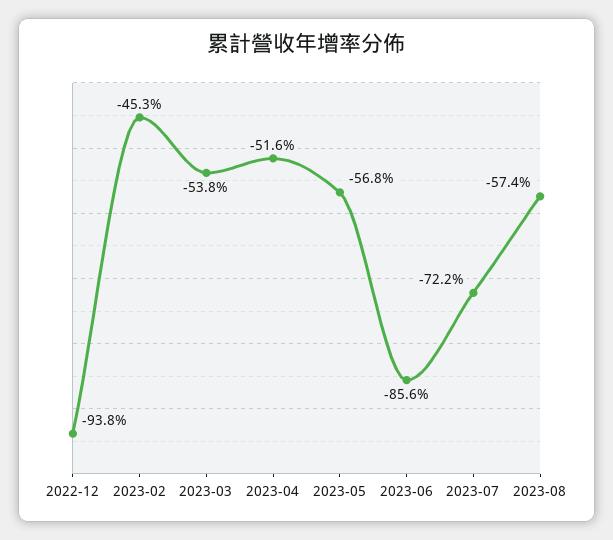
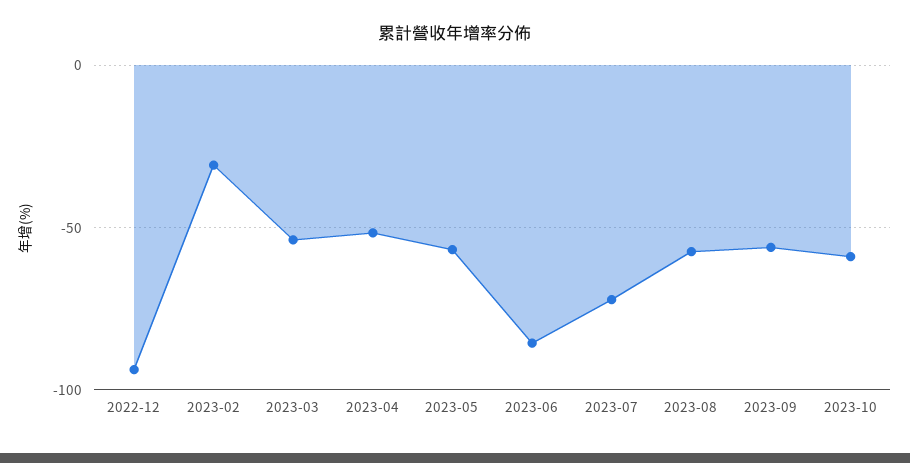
2023-02: -45.3 -> -30
2023-09: none -> -55
2023-10: none -> -60

